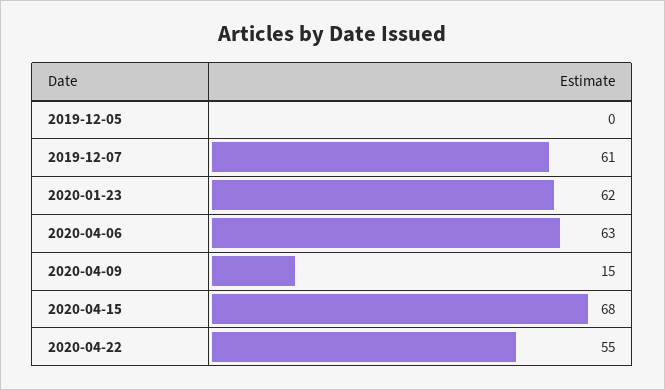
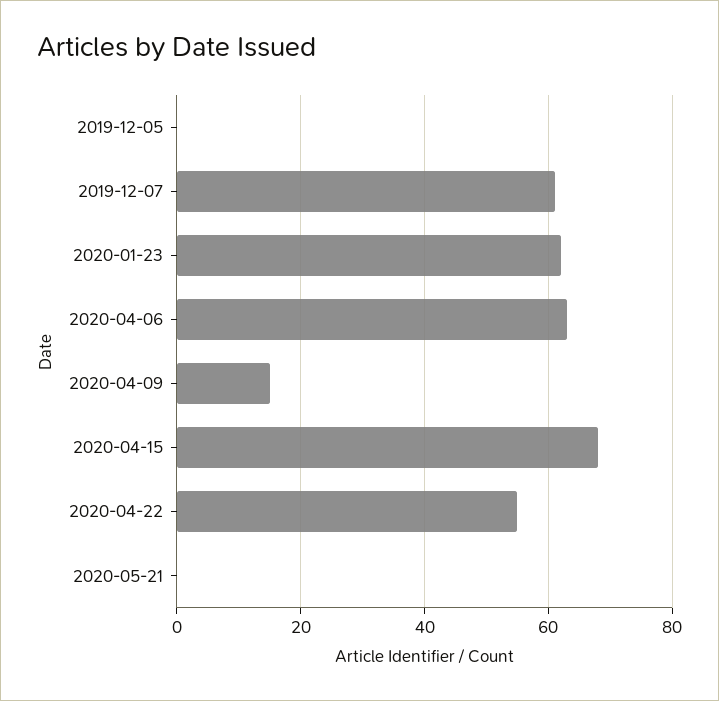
2020-05-21: none -> 0

